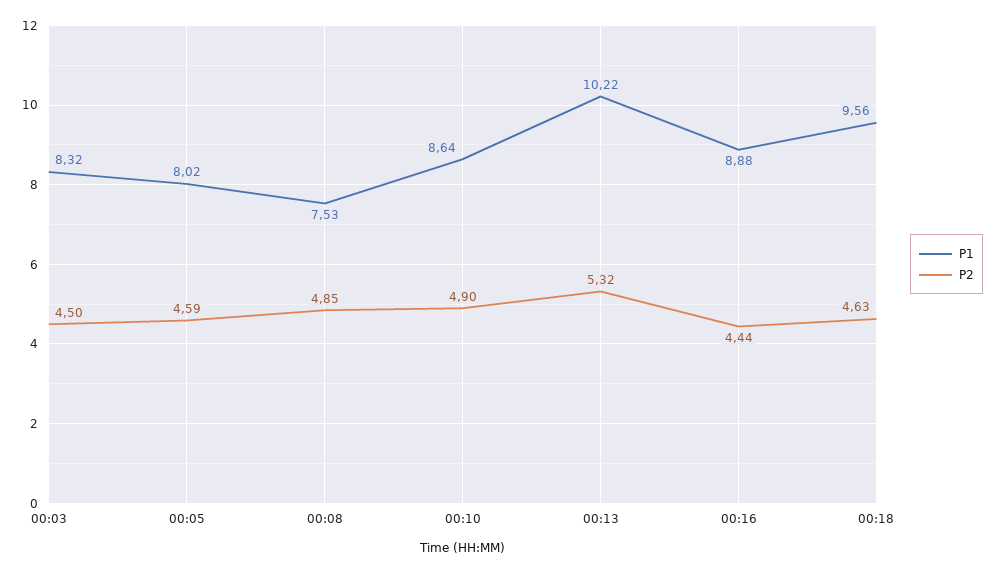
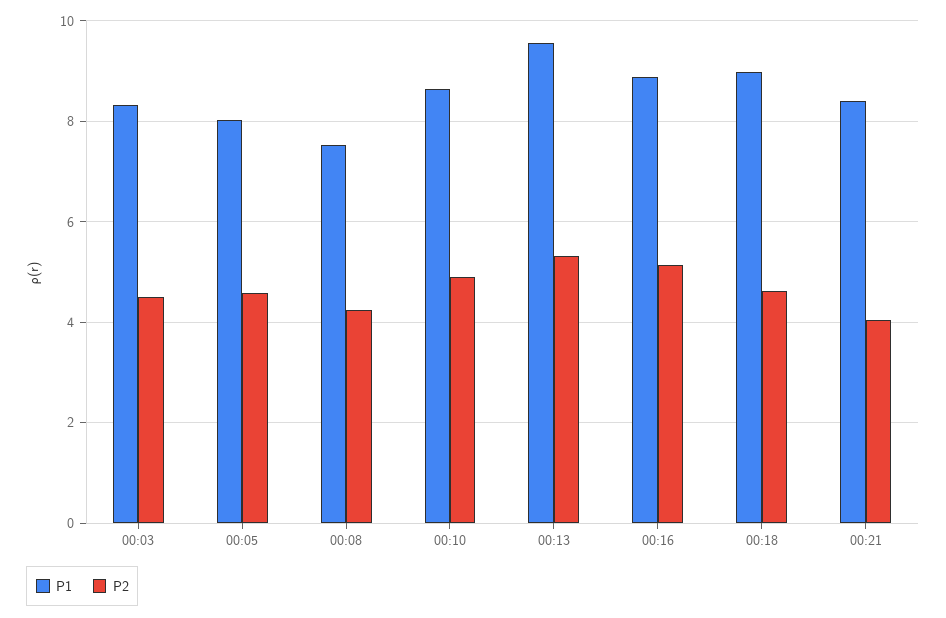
P2, 00:08: 4.85 -> 4.2
P1, 00:13: 10.22 -> 9.6
P2, 00:16: 4.44 -> 5.2
P1, 00:18: 9.56 -> 9
P1, 00:21: none -> 8.4
P2, 00:21: none -> 4

